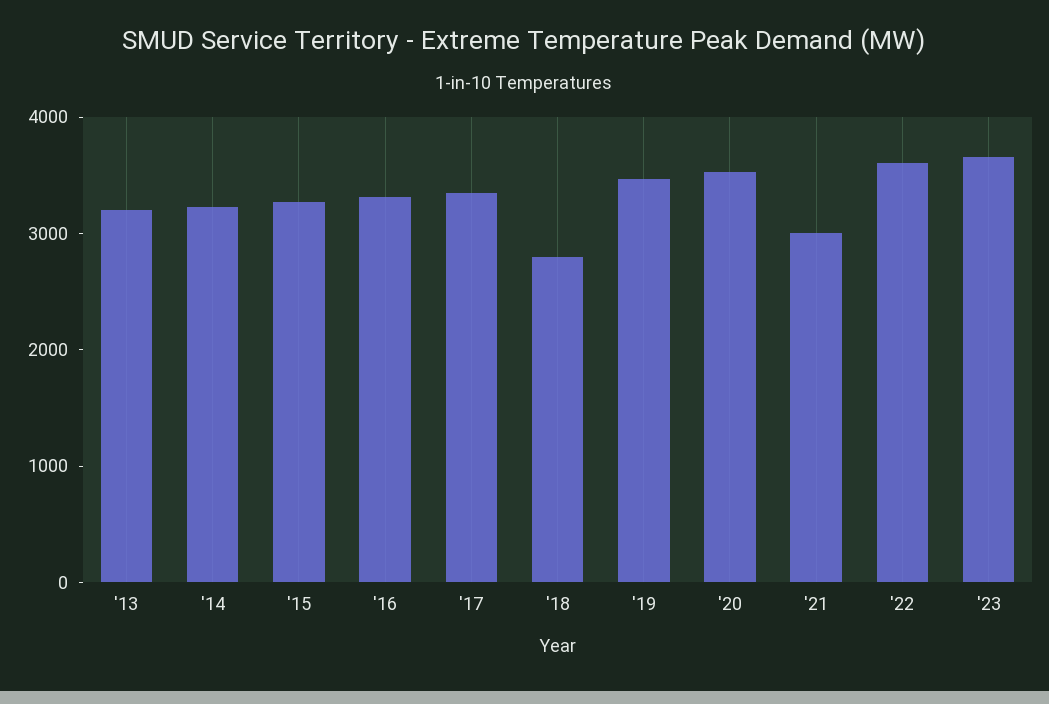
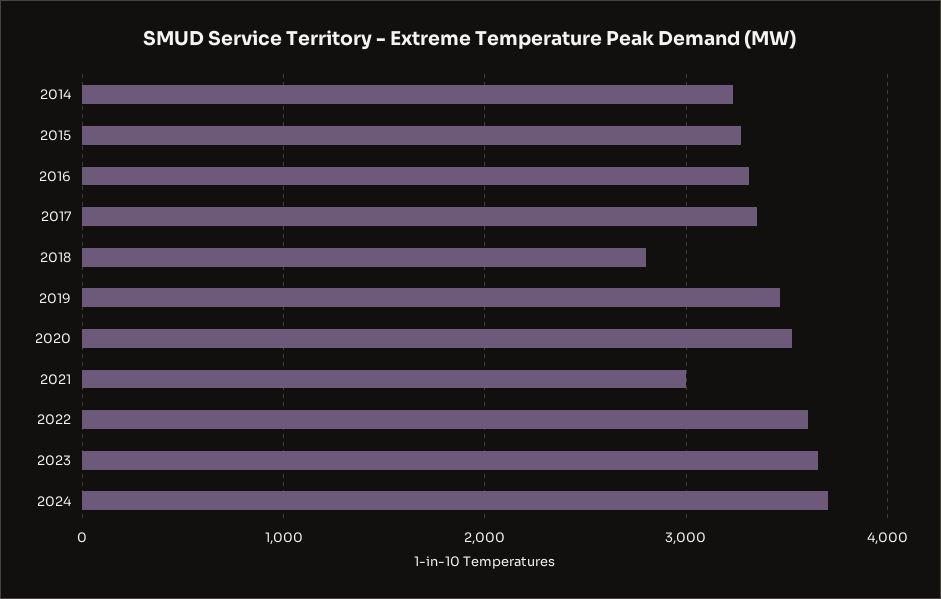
'13: 3200 -> none
2024: none -> 3700

